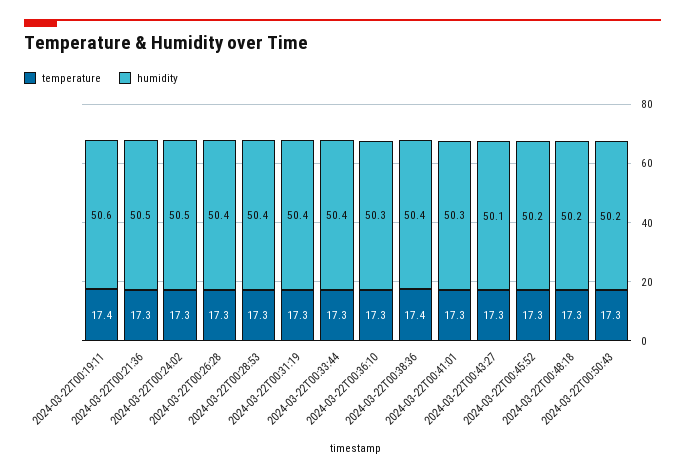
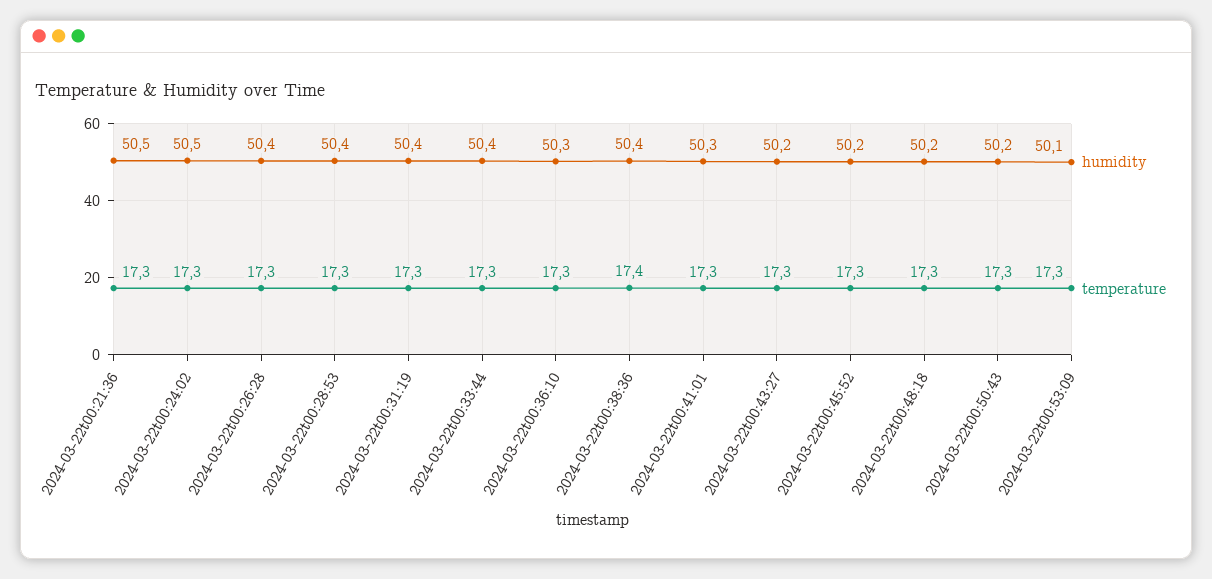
temperature, 2024-03-22T00:19:11: 17.4 -> none
humidity, 2024-03-22T00:19:11: 50.6 -> none
humidity, 2024-03-22T00:43:27: 50.1 -> 50.2
humidity, 2024-03-22t00:53:09: none -> 50.1
temperature, 2024-03-22t00:53:09: none -> 17.3

